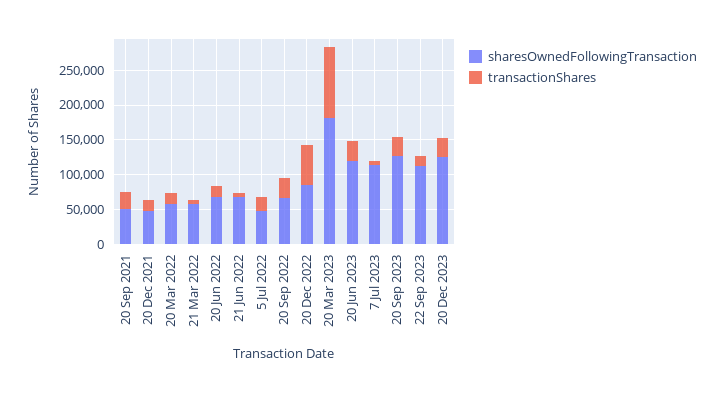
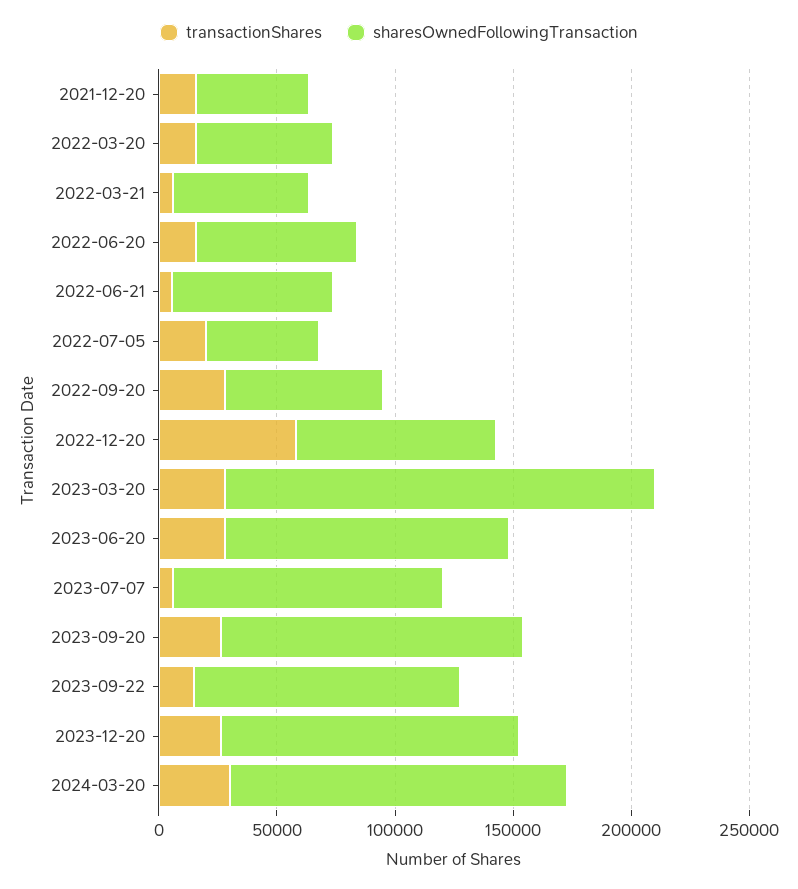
sharesOwnedFollowingTransaction, 20 Sep 2021: 50000 -> none
transactionShares, 20 Sep 2021: 25000 -> none
transactionShares, 20 Mar 2023: 100000 -> 30000
transactionShares, 2024-03-20: none -> 30000
sharesOwnedFollowingTransaction, 2024-03-20: none -> 140000

